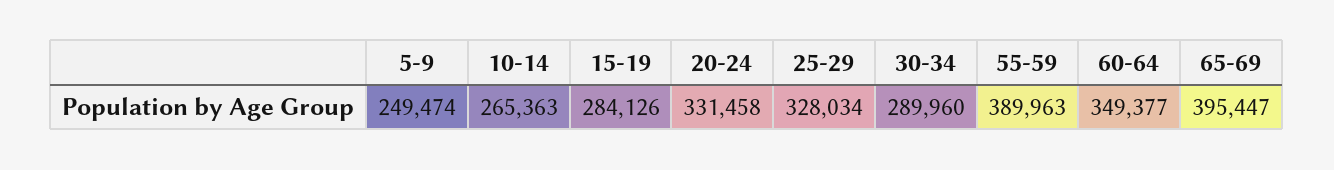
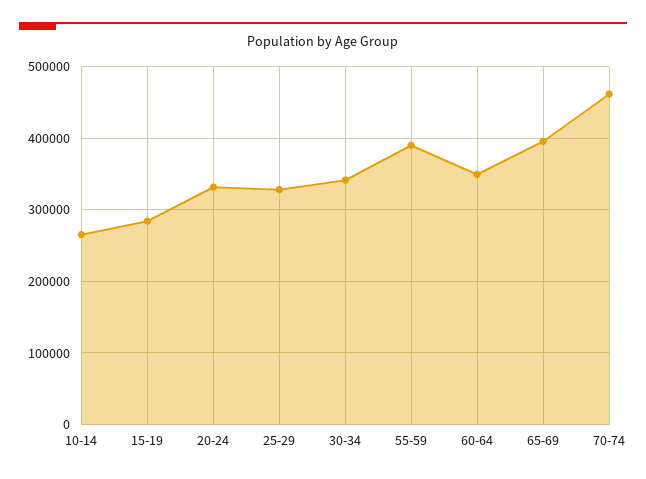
5-9: 249474 -> none
30-34: 289960 -> 340000
70-74: none -> 460000

